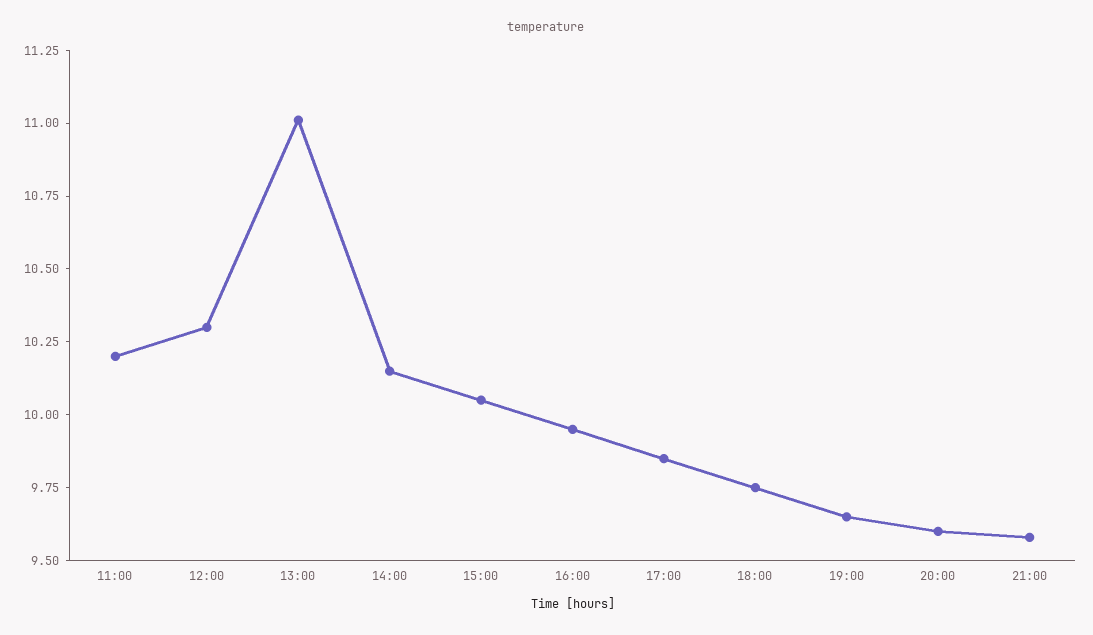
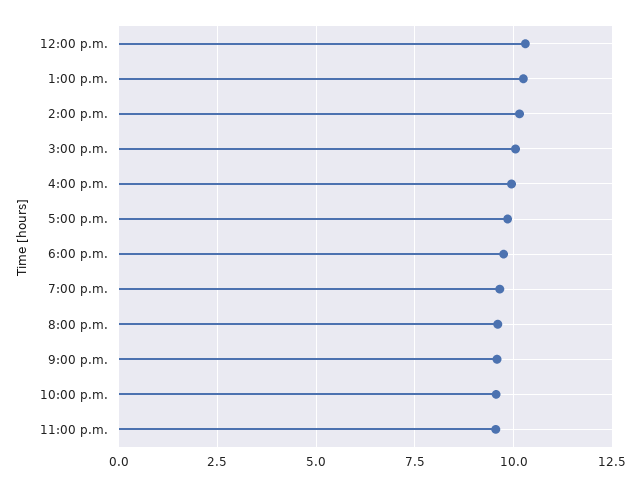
11:00: 10.2 -> none
13:00: 11 -> 10.25
10:00 p.m.: none -> 9.5
11:00 p.m.: none -> 9.5

